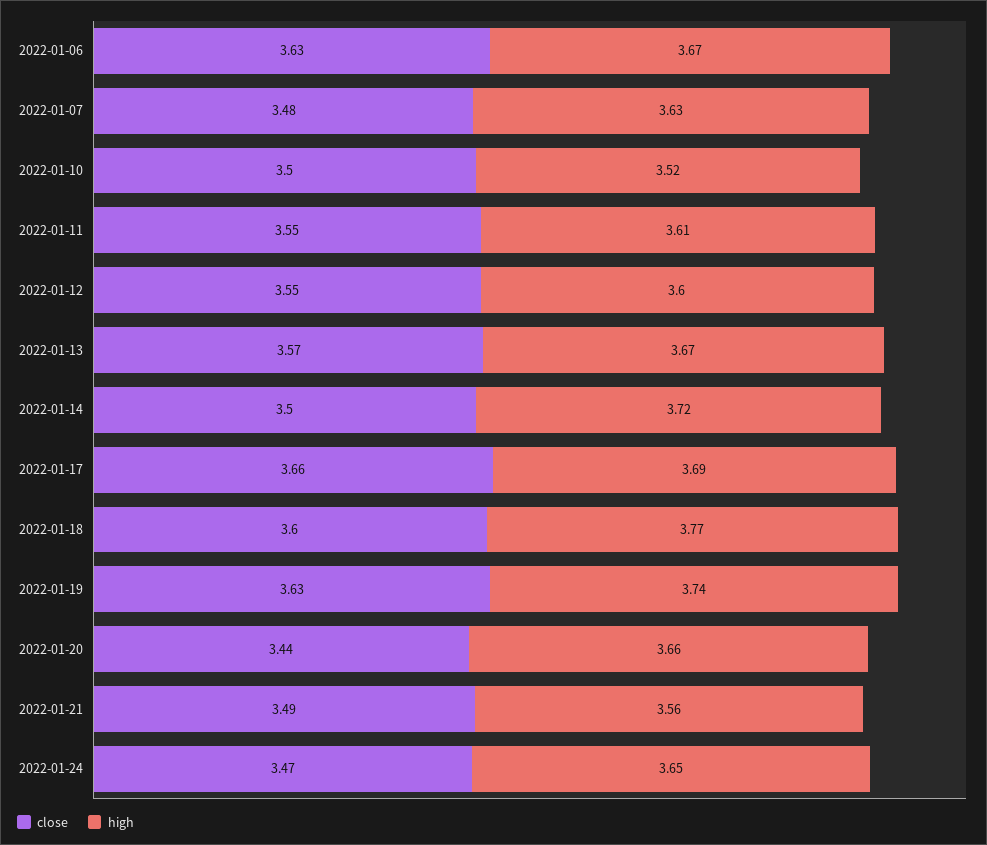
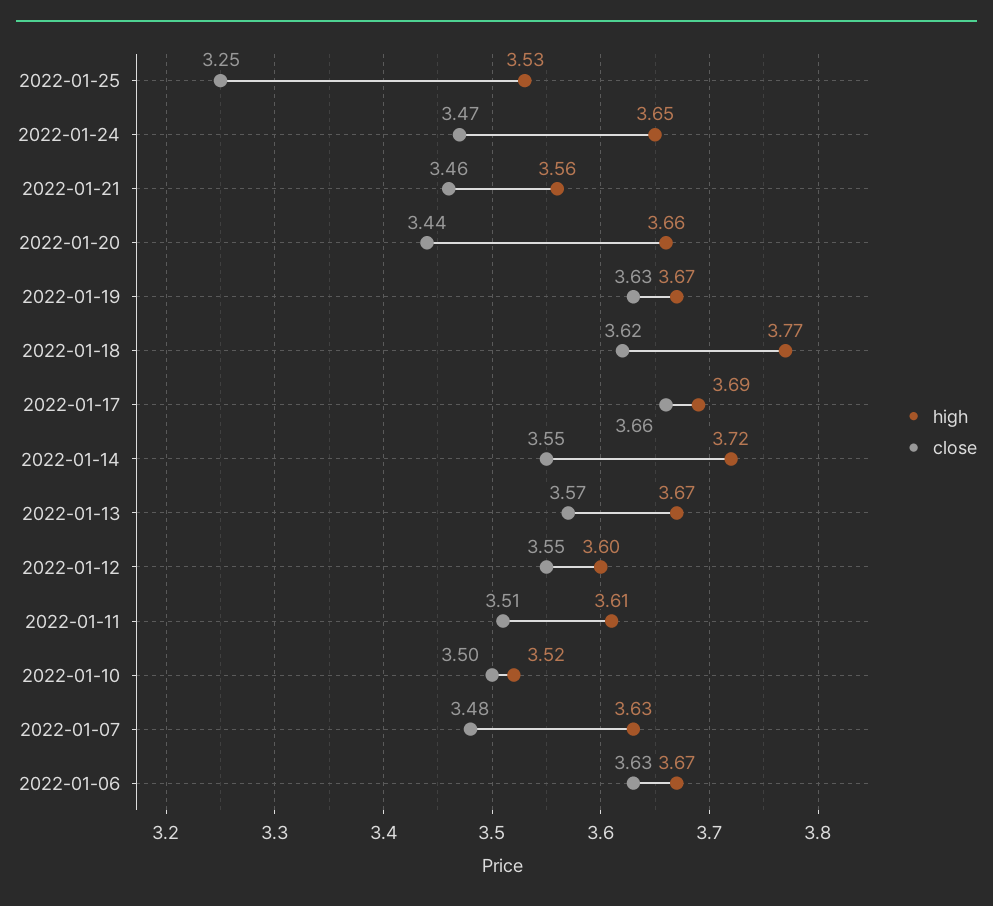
close, 2022-01-11: 3.55 -> 3.51
close, 2022-01-14: 3.5 -> 3.55
close, 2022-01-18: 3.6 -> 3.62
high, 2022-01-19: 3.74 -> 3.67
close, 2022-01-21: 3.49 -> 3.46
high, 2022-01-25: none -> 3.53
close, 2022-01-25: none -> 3.25

